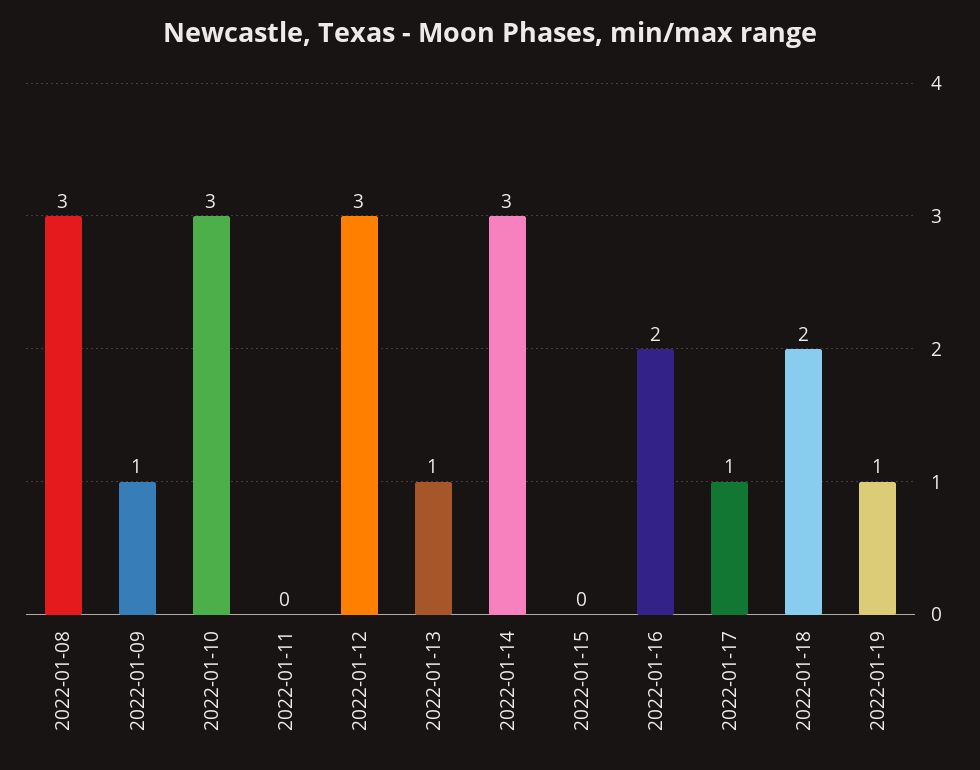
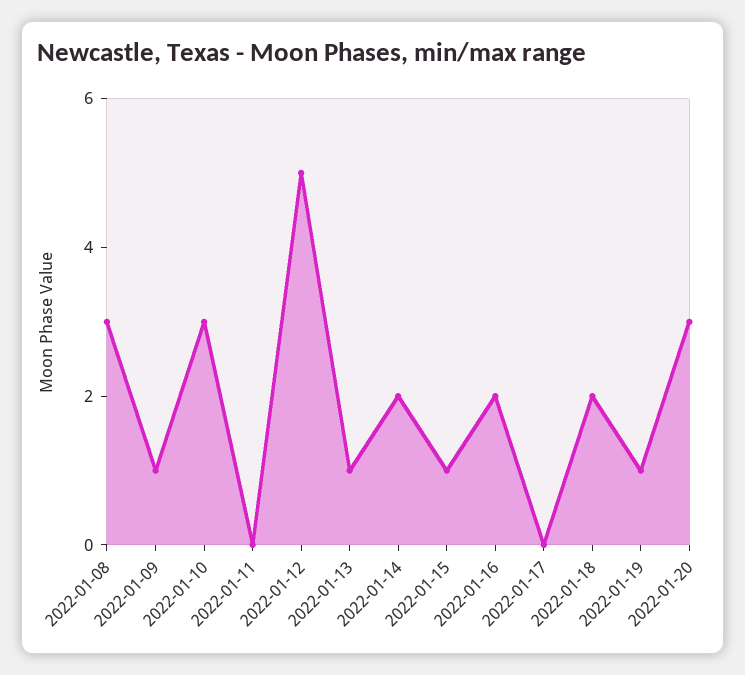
2022-01-12: 3 -> 5
2022-01-14: 3 -> 2
2022-01-15: 0 -> 1
2022-01-17: 1 -> 0
2022-01-20: none -> 3

